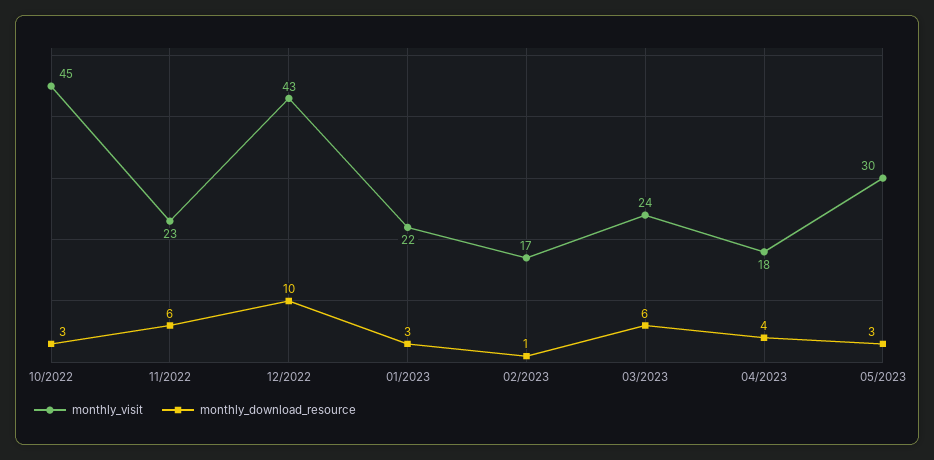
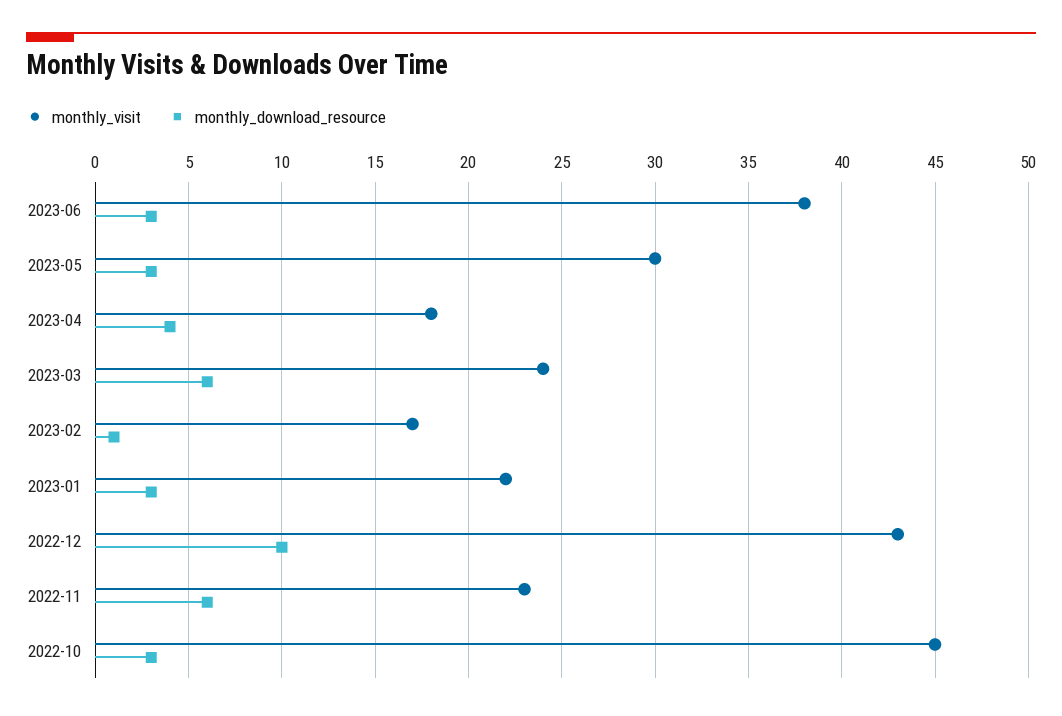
monthly_visit, 2023-06: none -> 38
monthly_download_resource, 2023-06: none -> 3

